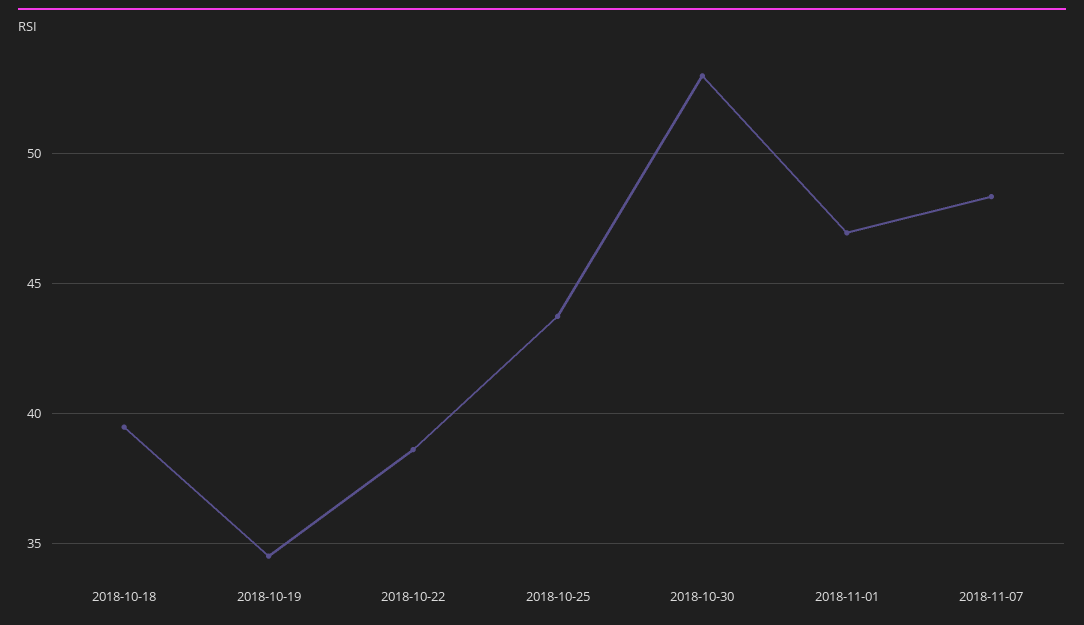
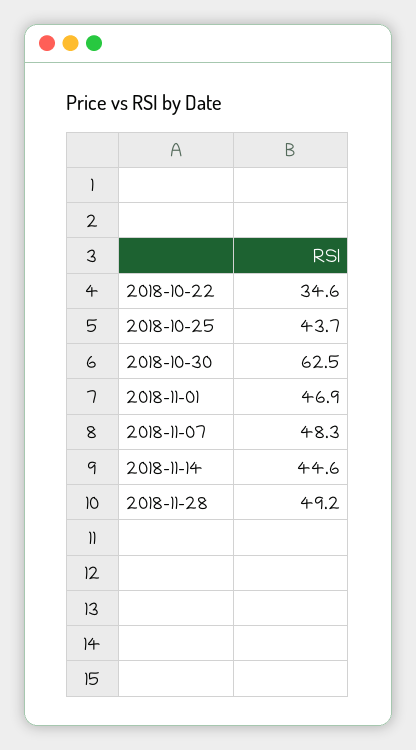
2018-10-18: 39.5 -> none
2018-10-19: 34.5 -> none
2018-10-22: 38.5 -> 34.6
2018-10-30: 53 -> 62.5
2018-11-14: none -> 44.6
2018-11-28: none -> 49.2

